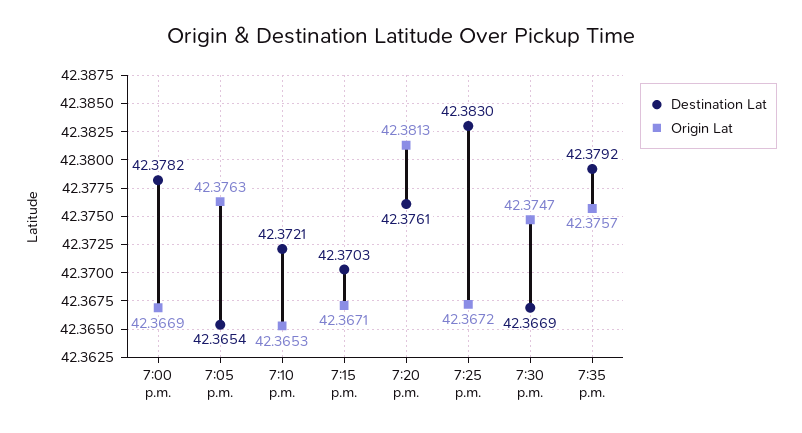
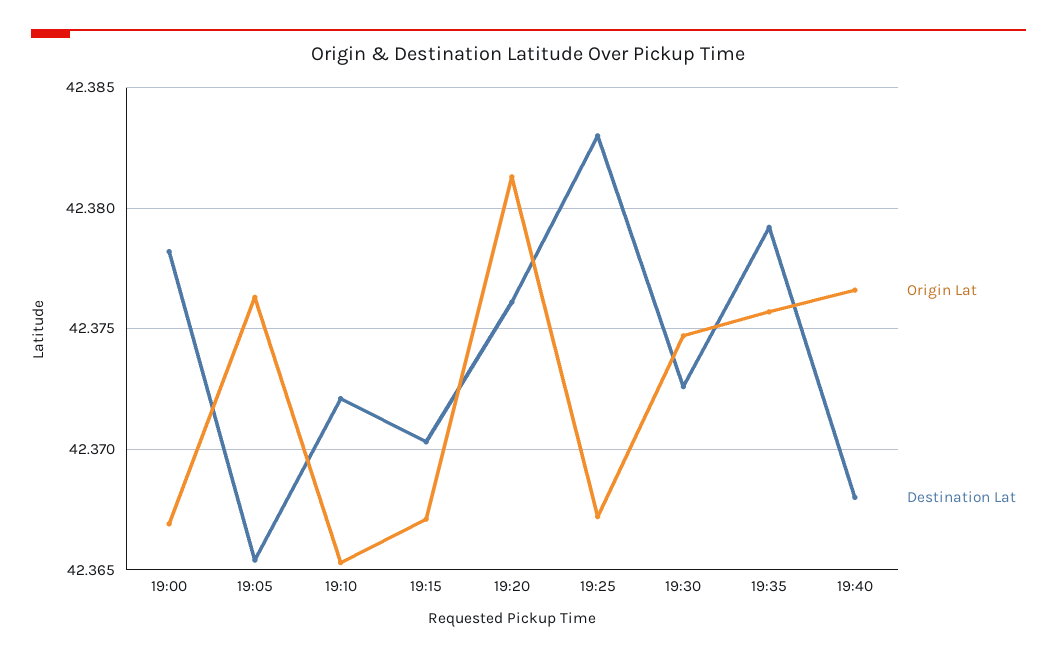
Destination Lat, 7:30 p.m.: 42.3669 -> 42.3725
Origin Lat, 19:40: none -> 42.3765
Destination Lat, 19:40: none -> 42.368

